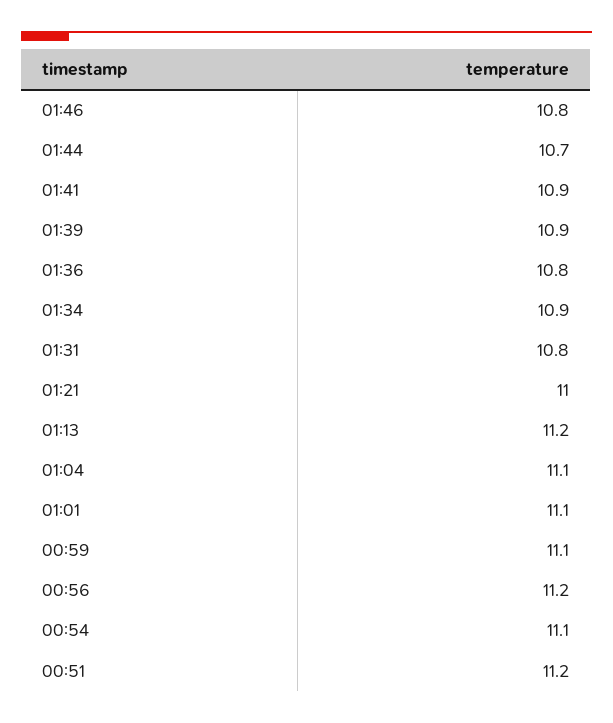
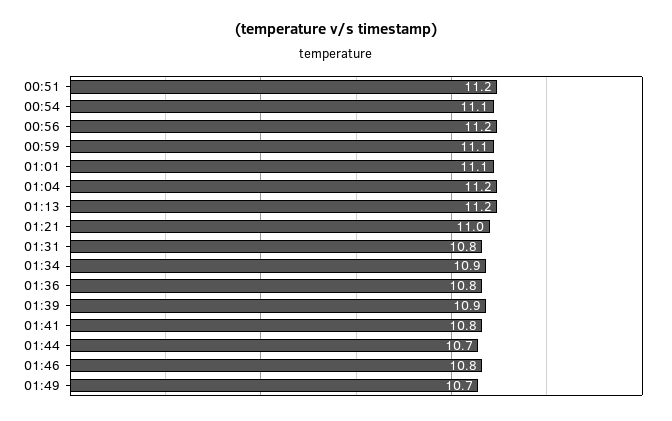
01:41: 10.9 -> 10.8
01:04: 11.1 -> 11.2
01:49: none -> 10.7

